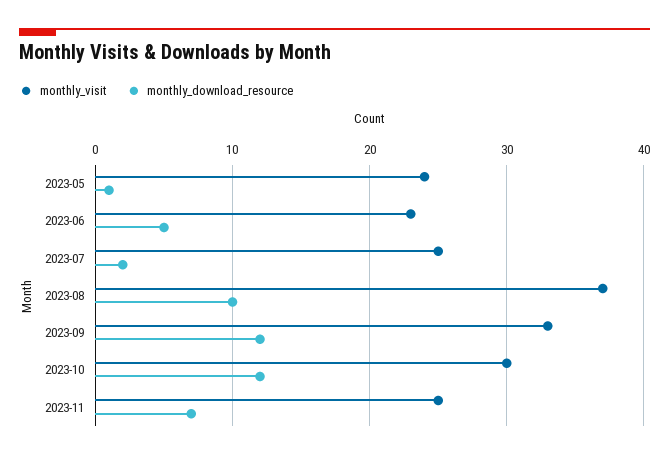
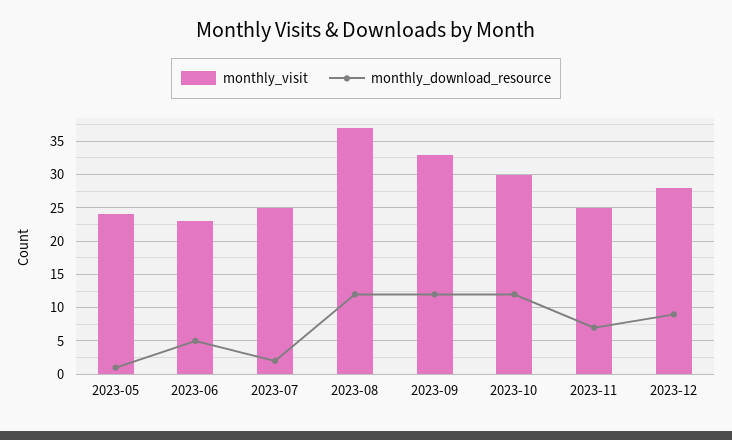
monthly_download_resource, 2023-08: 10 -> 12
monthly_visit, 2023-12: none -> 28
monthly_download_resource, 2023-12: none -> 9

